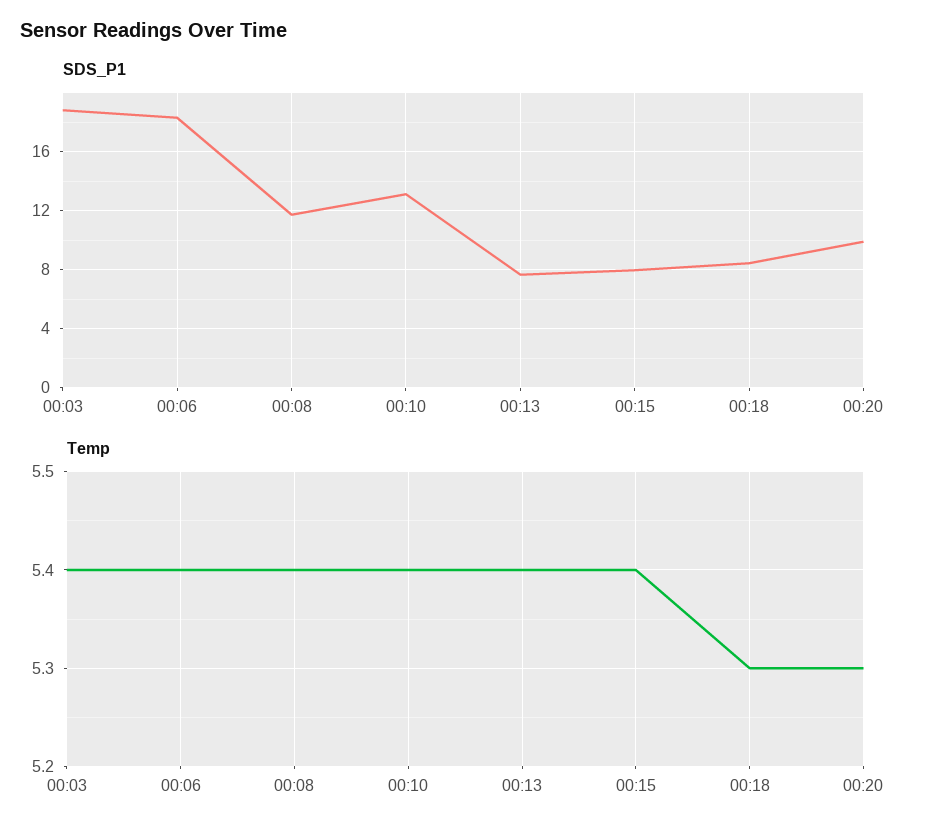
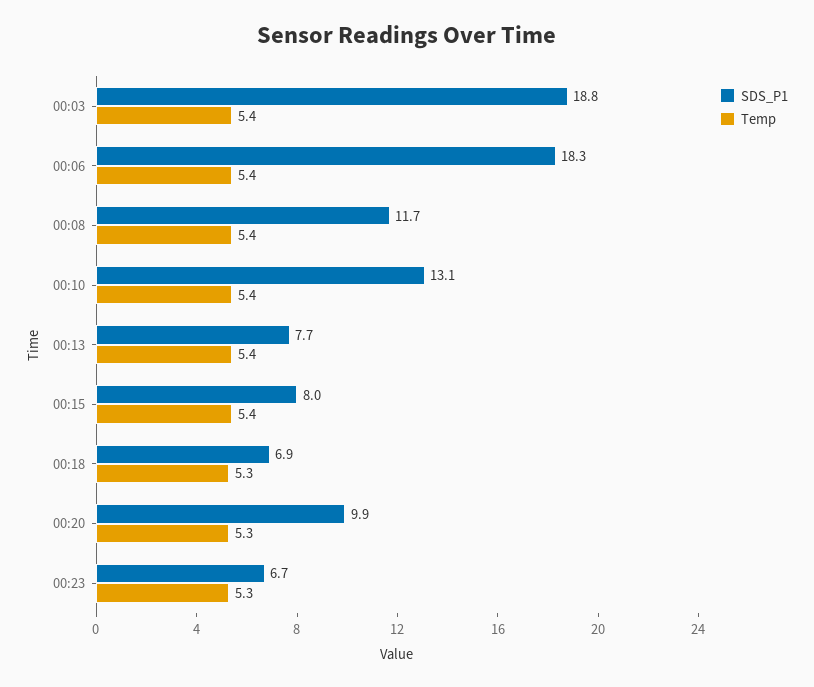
SDS_P1, 00:18: 8.5 -> 6.9
SDS_P1, 00:23: none -> 6.7
Temp, 00:23: none -> 5.3

